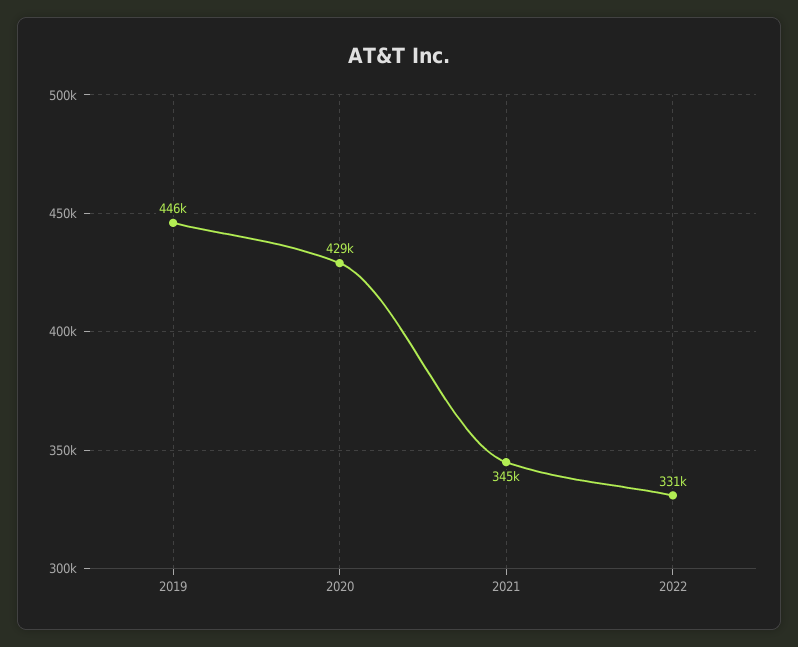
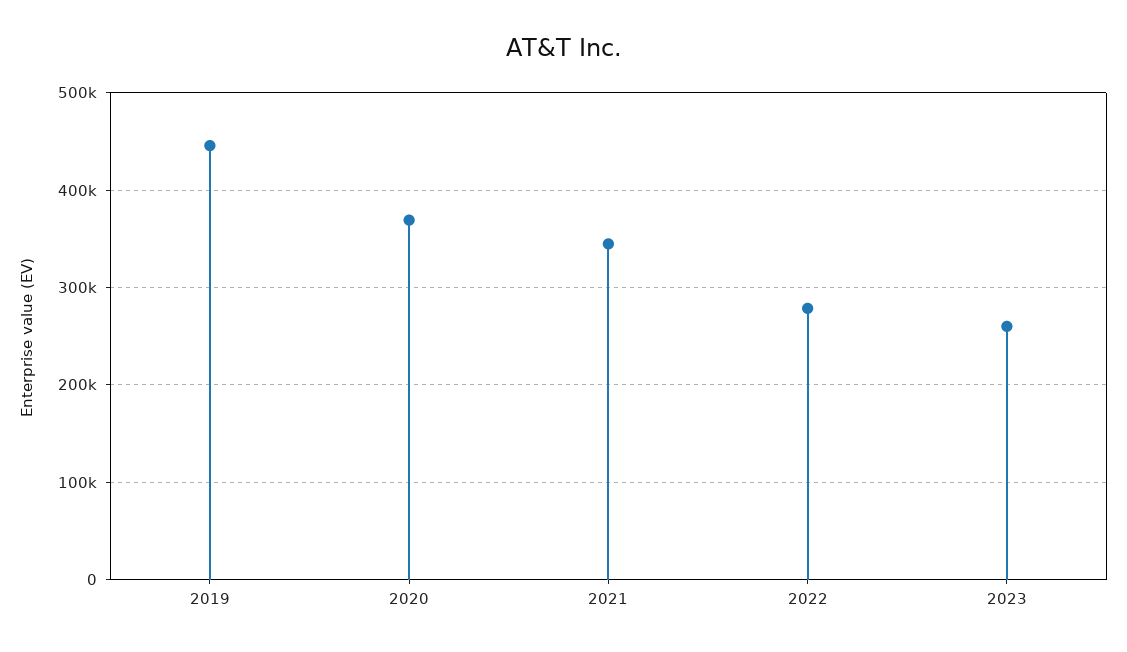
2020: 429000 -> 370000
2022: 331000 -> 280000
2023: none -> 260000

